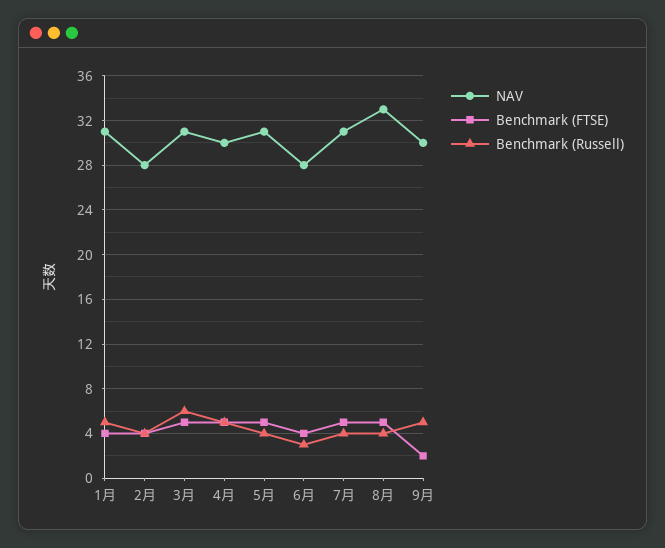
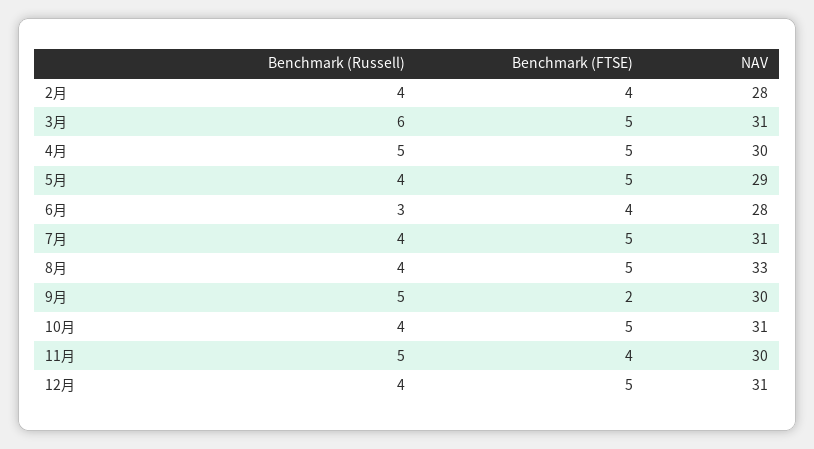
NAV, 1月: 31 -> none
Benchmark (FTSE), 1月: 4 -> none
Benchmark (Russell), 1月: 5 -> none
NAV, 5月: 31 -> 29
Benchmark (Russell), 10月: none -> 4
Benchmark (FTSE), 10月: none -> 5
NAV, 10月: none -> 31
Benchmark (Russell), 11月: none -> 5
Benchmark (FTSE), 11月: none -> 4
NAV, 11月: none -> 30
Benchmark (Russell), 12月: none -> 4
Benchmark (FTSE), 12月: none -> 5
NAV, 12月: none -> 31

